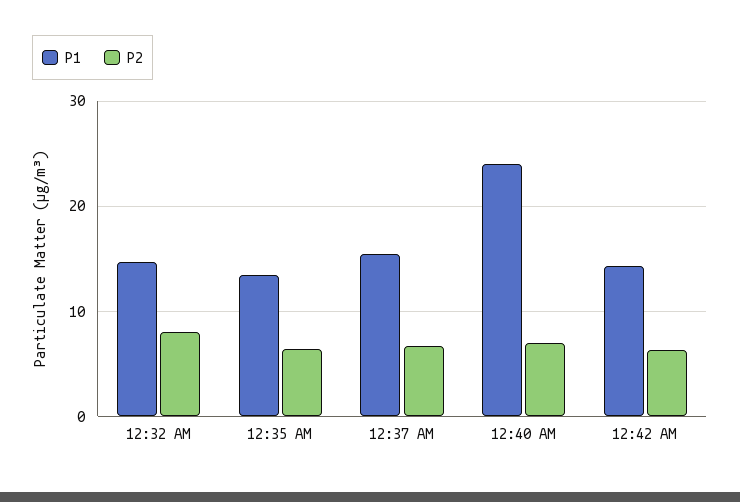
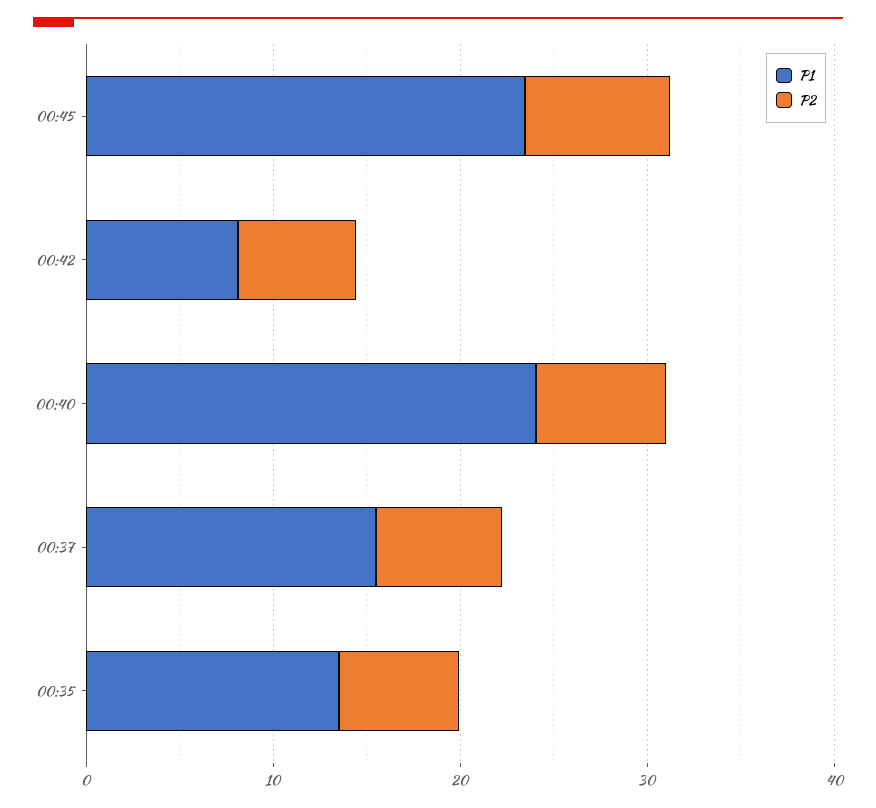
P1, 12:32 AM: 15 -> none
P2, 12:32 AM: 8 -> none
P1, 12:42 AM: 14 -> 8
P1, 00:45: none -> 24
P2, 00:45: none -> 8

